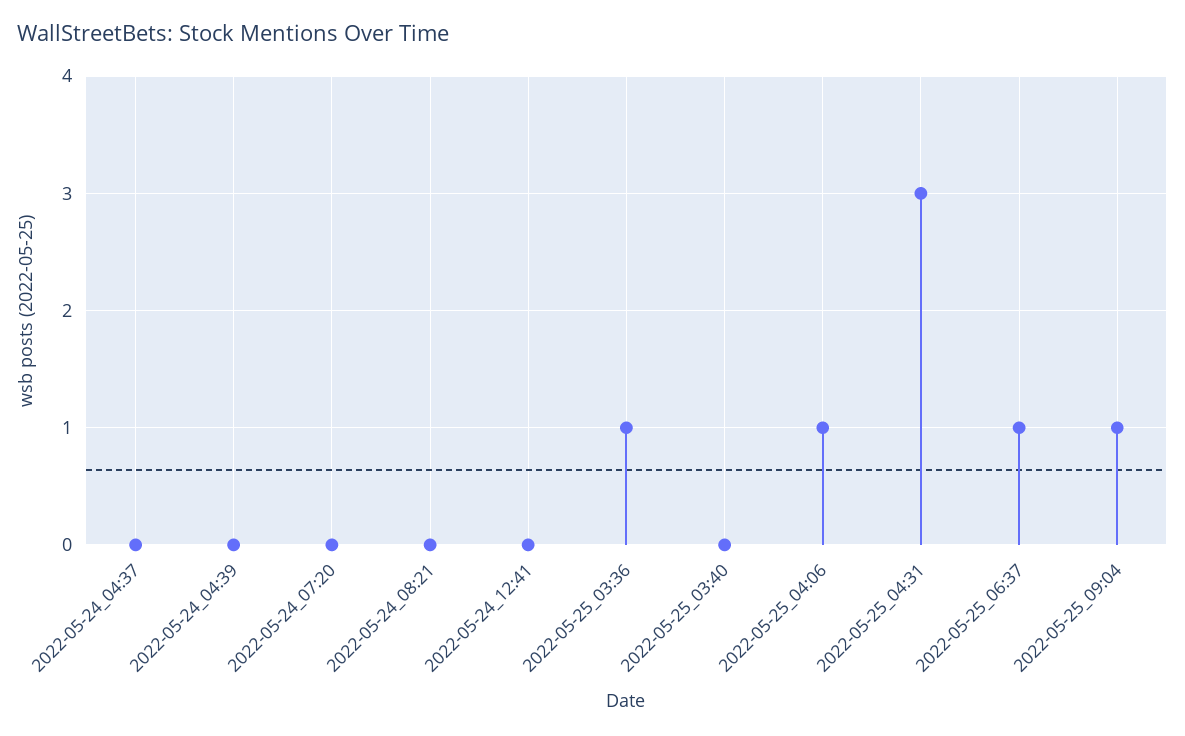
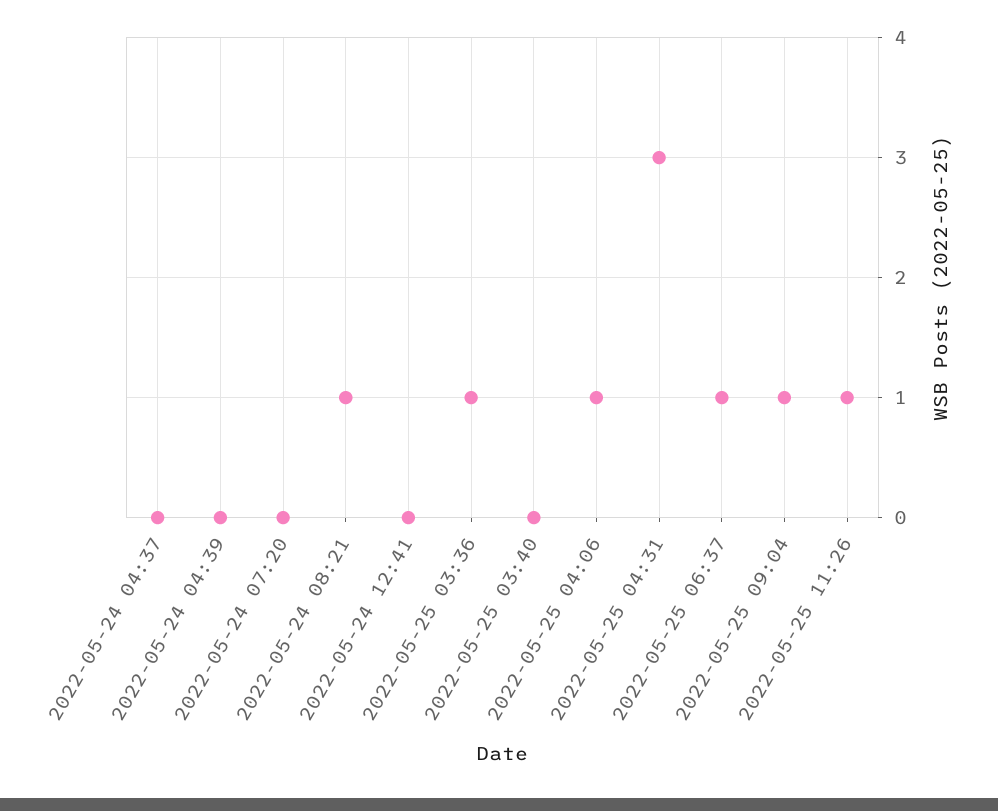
2022-05-24_08:21: 0 -> 1
2022-05-25 11:26: none -> 1

